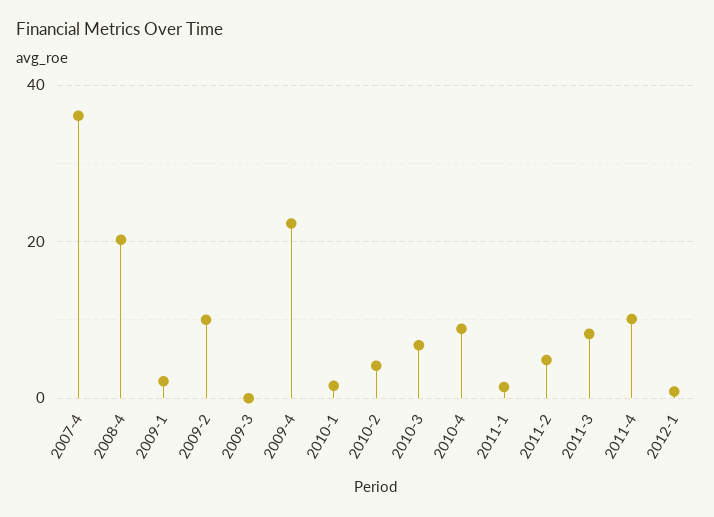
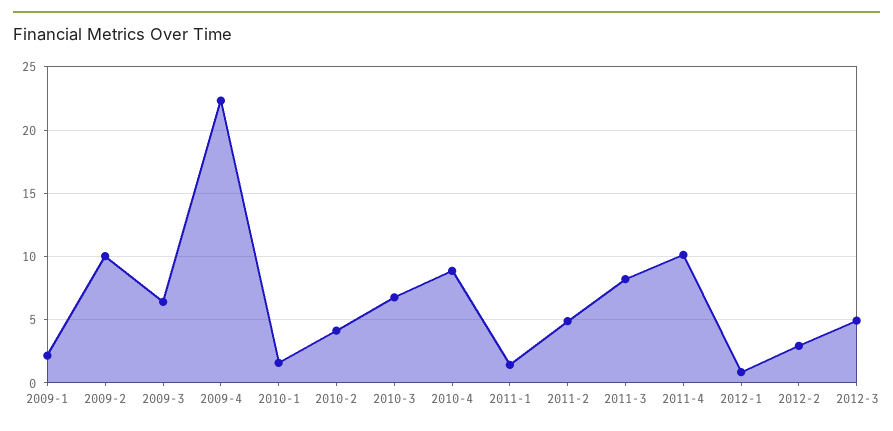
2007-4: 36 -> none
2008-4: 20 -> none
2009-3: 0 -> 6.5
2012-2: none -> 3
2012-3: none -> 5

